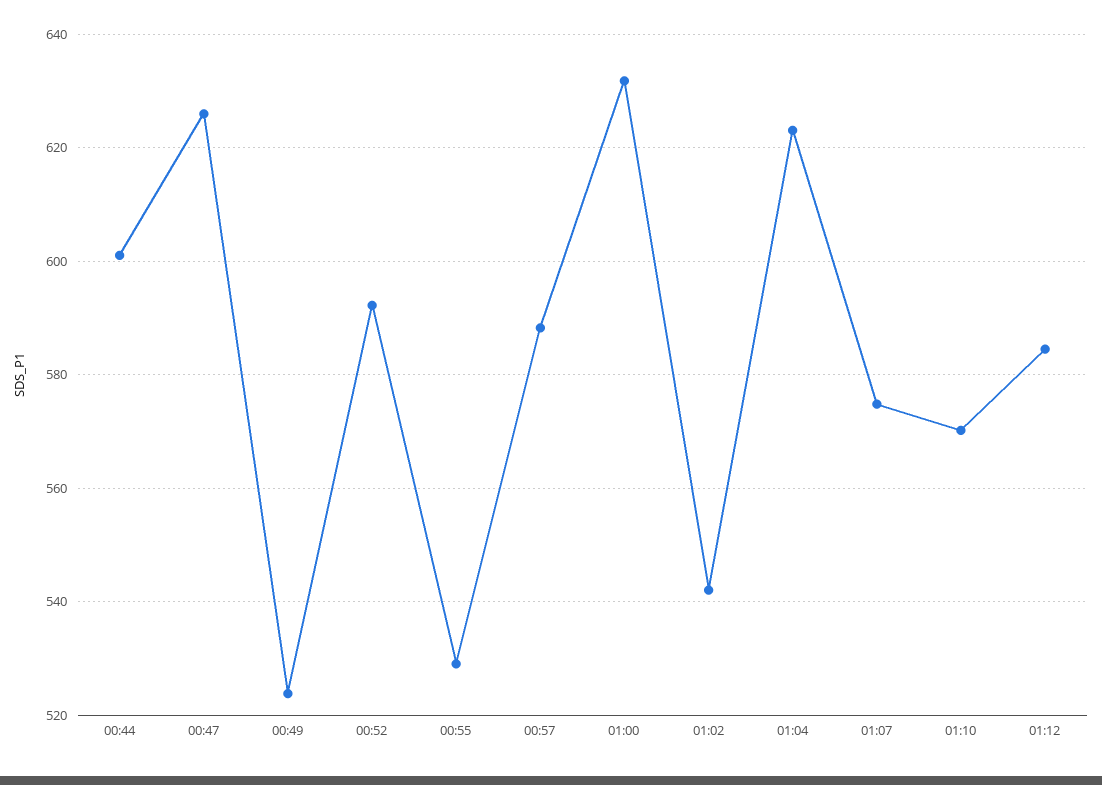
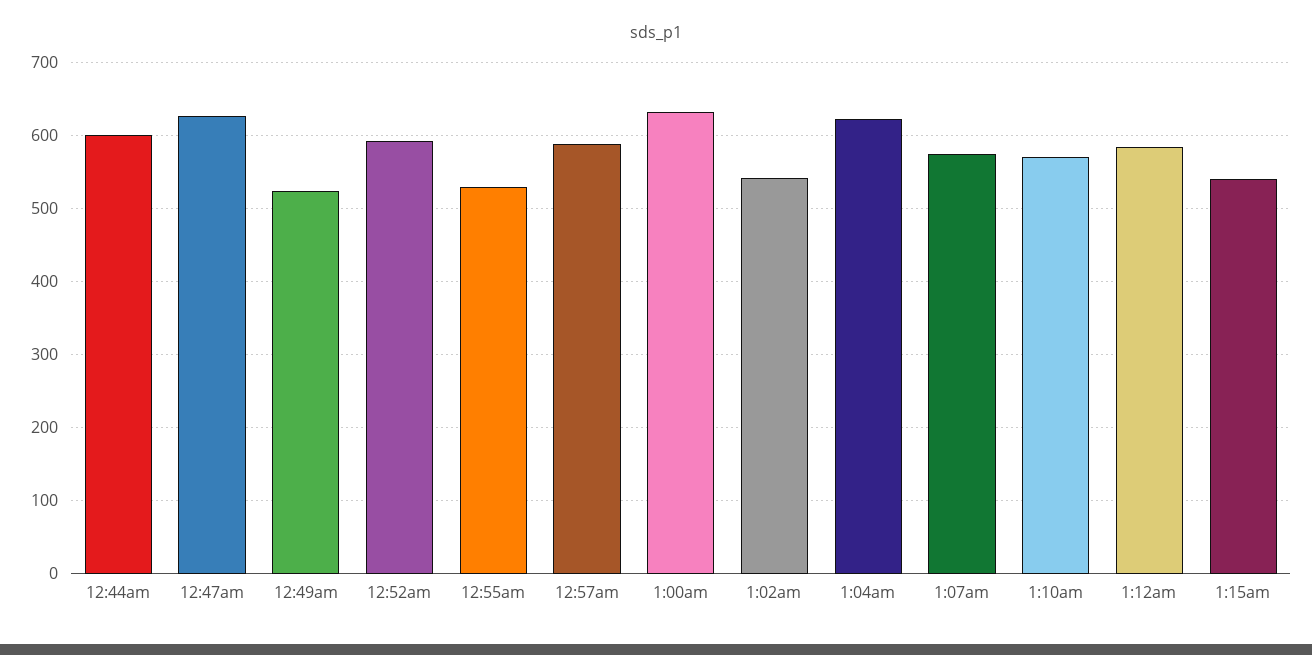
1:15am: none -> 540

